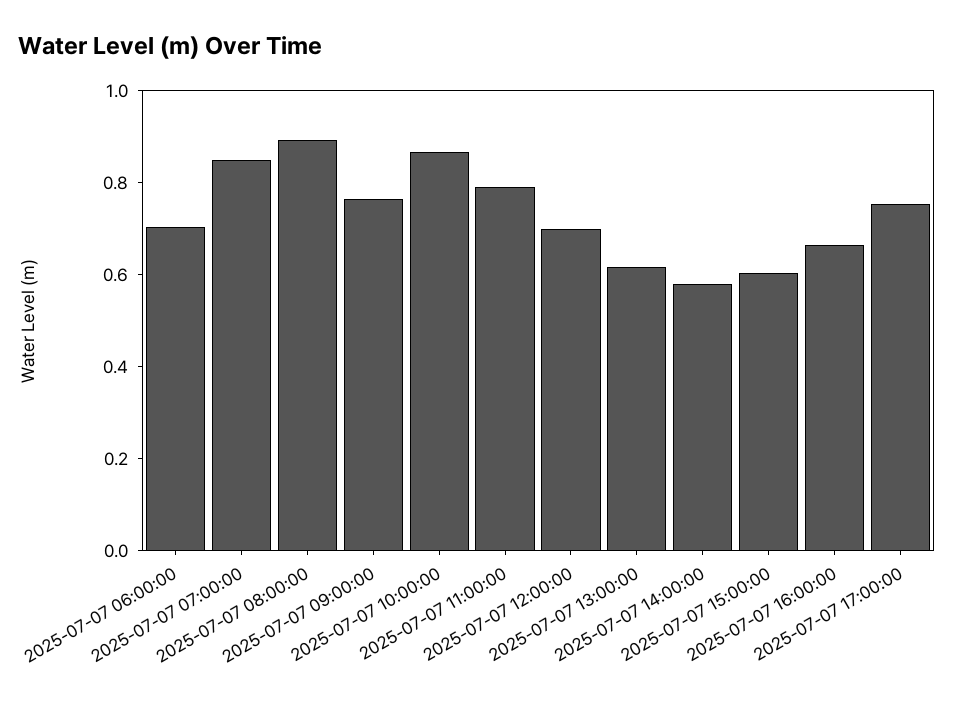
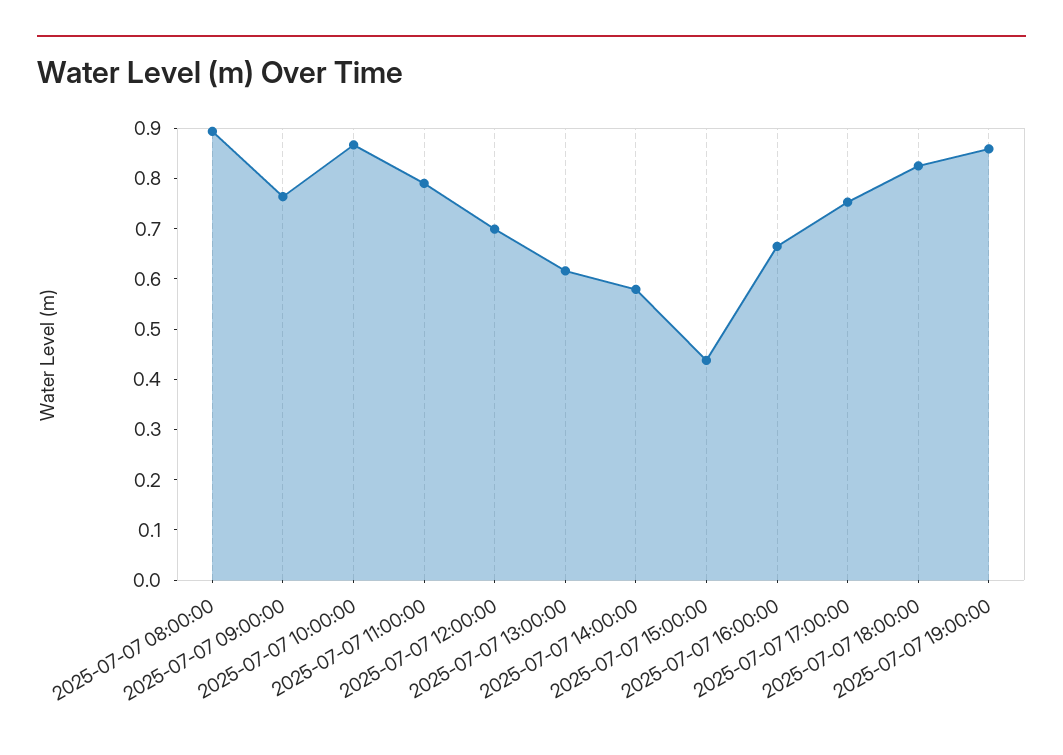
2025-07-07 06:00:00: 0.7 -> none
2025-07-07 07:00:00: 0.85 -> none
2025-07-07 15:00:00: 0.6 -> 0.44
2025-07-07 18:00:00: none -> 0.82
2025-07-07 19:00:00: none -> 0.86

